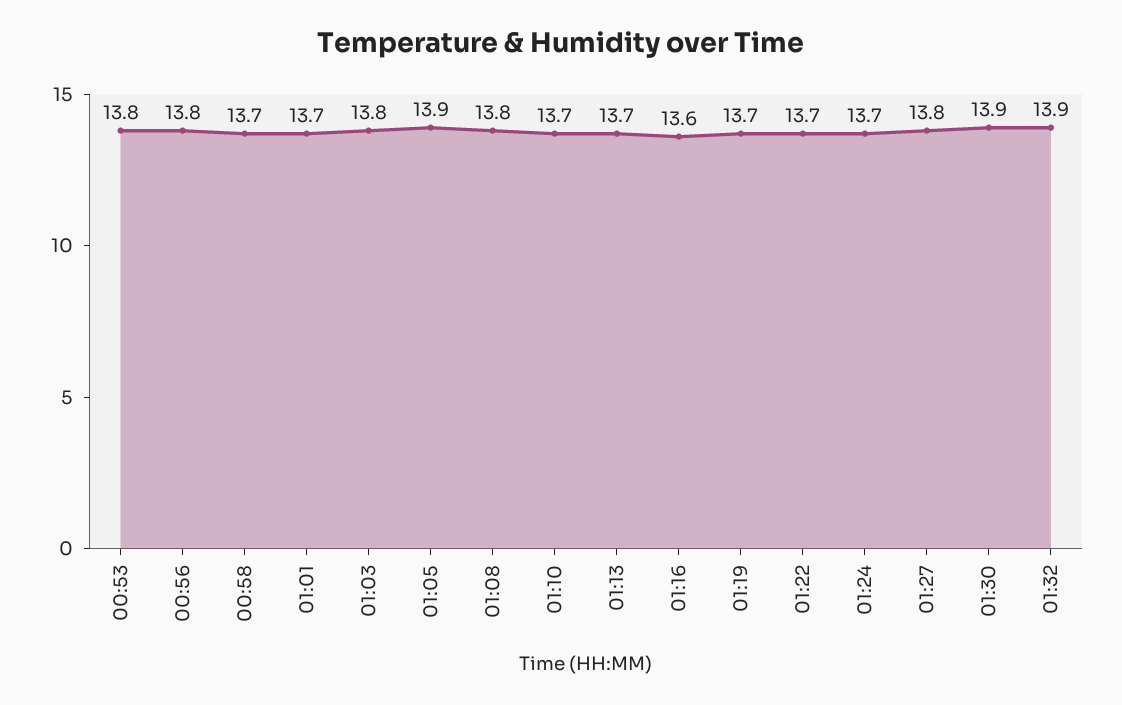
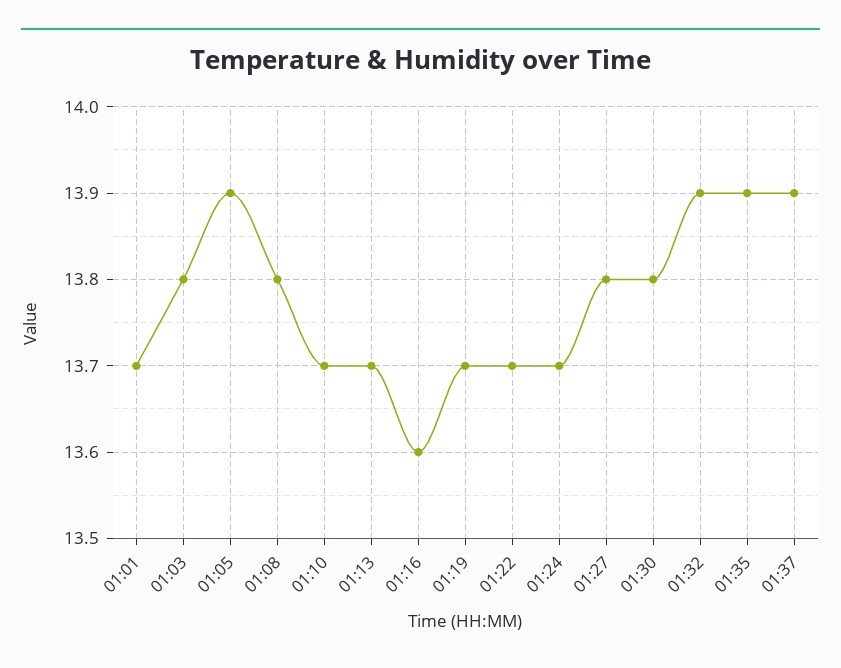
00:53: 13.8 -> none
00:56: 13.8 -> none
00:58: 13.7 -> none
01:30: 13.9 -> 13.8
01:35: none -> 13.9
01:37: none -> 13.9

